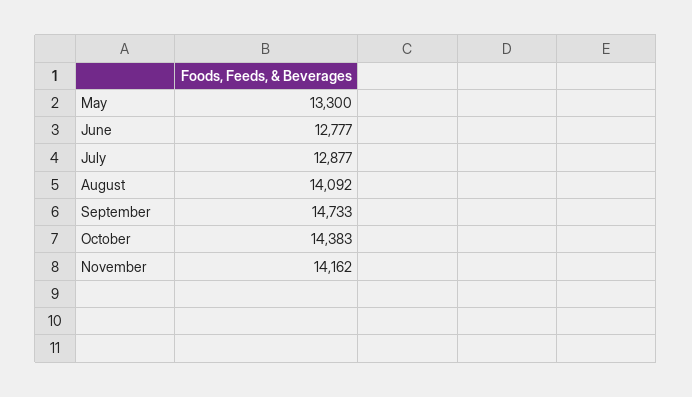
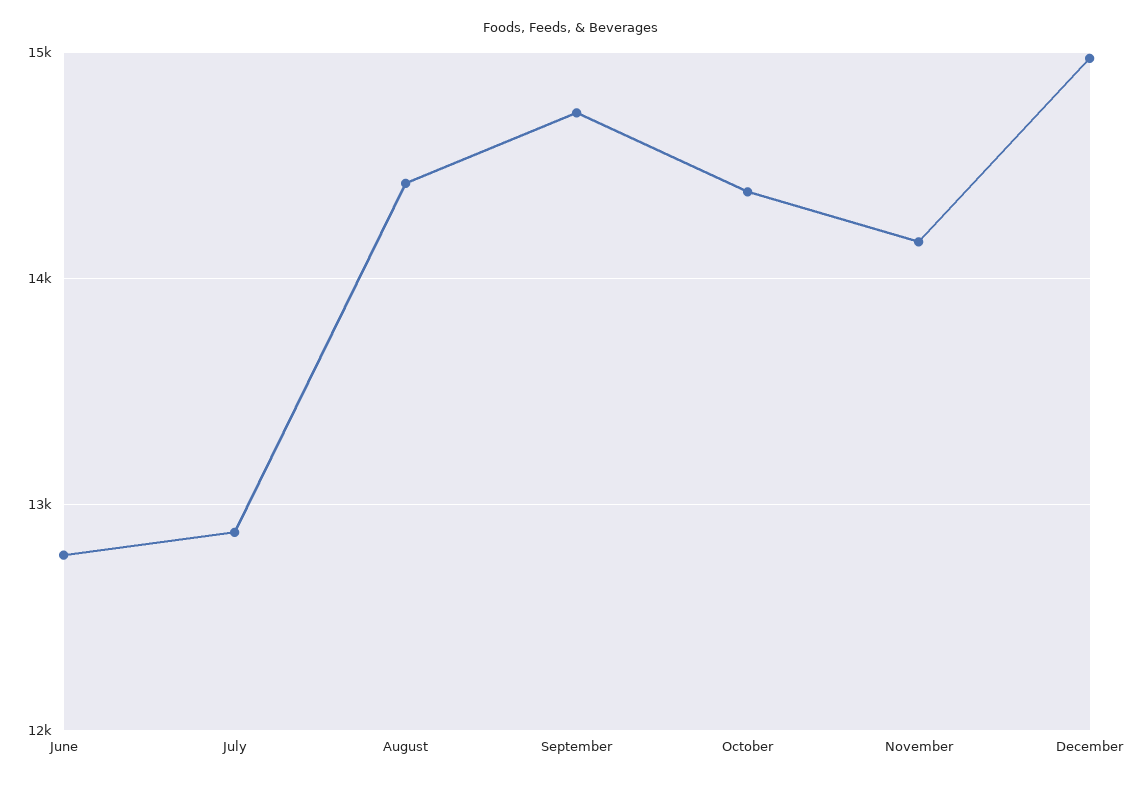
May: 13300 -> none
August: 14092 -> 14400
December: none -> 15000

